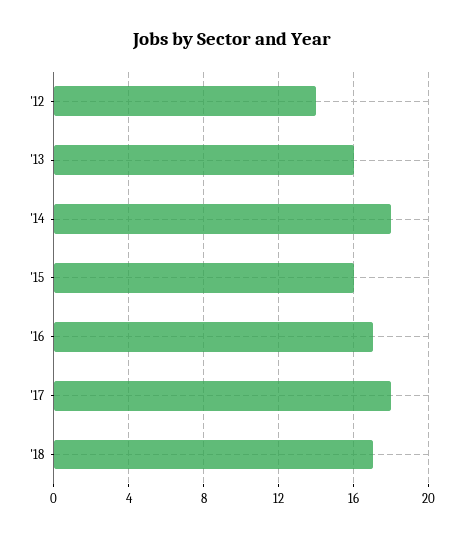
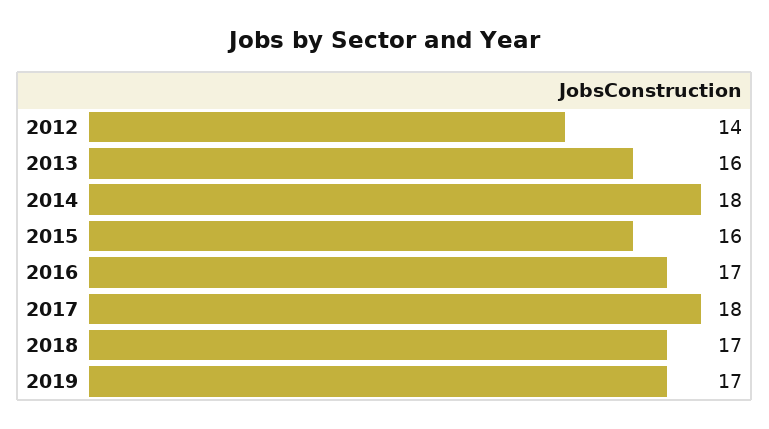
2019: none -> 17

